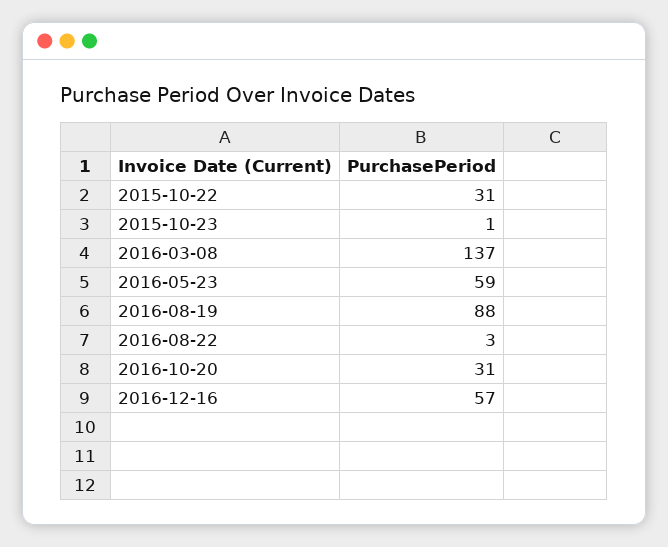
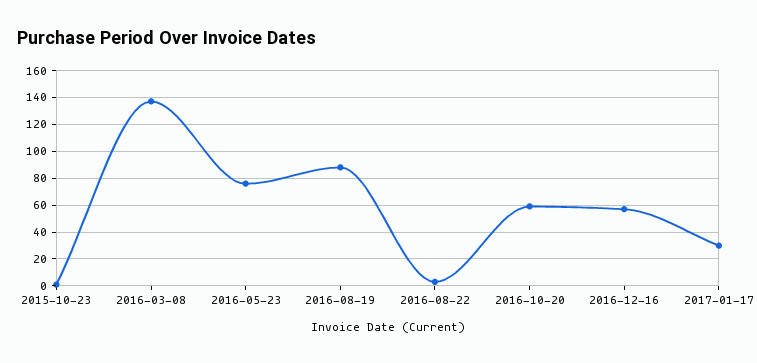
2015-10-22: 31 -> none
2016-05-23: 59 -> 75
2016-10-20: 31 -> 60
2017-01-17: none -> 30

